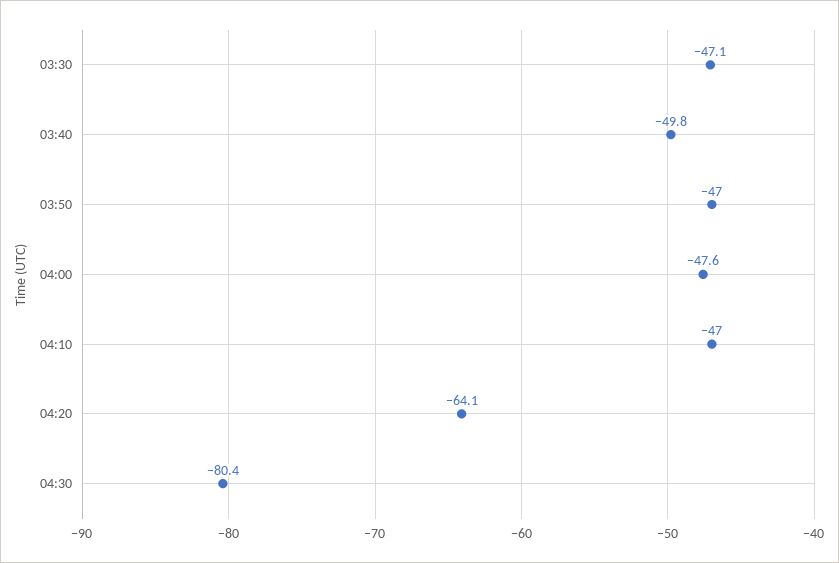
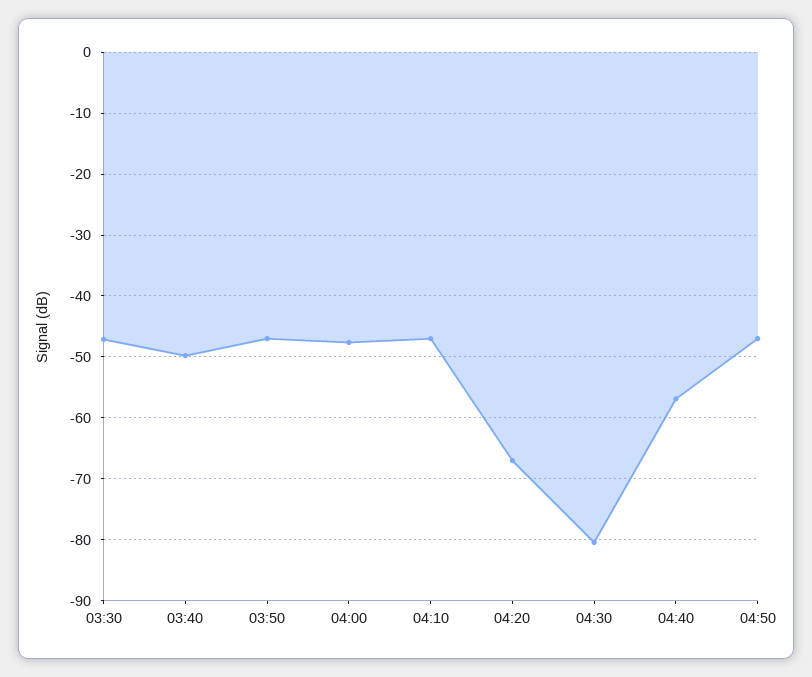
04:20: -64.1 -> -67
04:40: none -> -57
04:50: none -> -47

